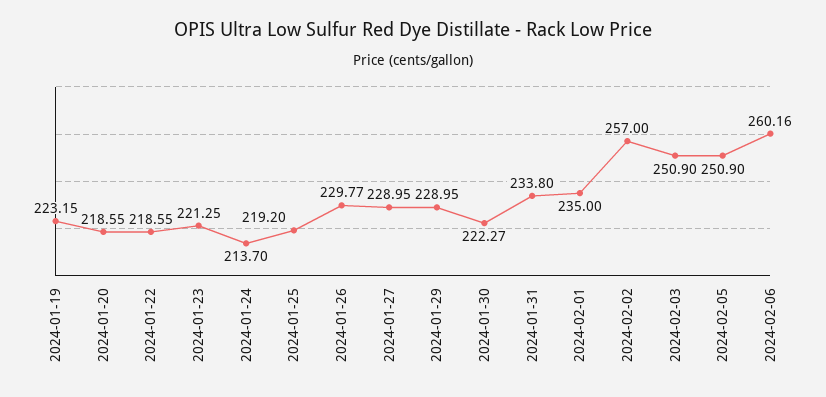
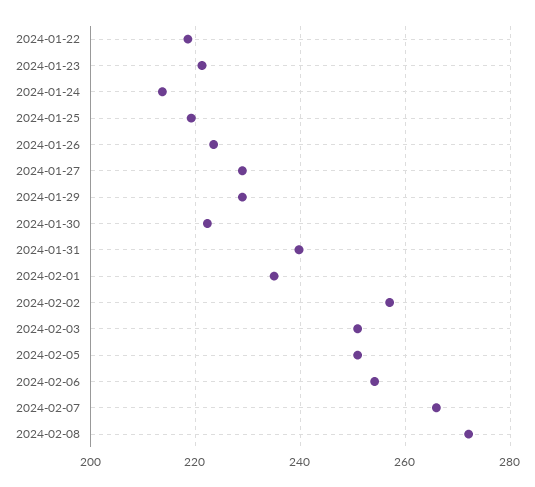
2024-01-19: 223.15 -> none
2024-01-20: 218.55 -> none
2024-01-26: 229.77 -> 224
2024-01-31: 233.8 -> 240
2024-02-06: 260.16 -> 254
2024-02-07: none -> 266
2024-02-08: none -> 272

